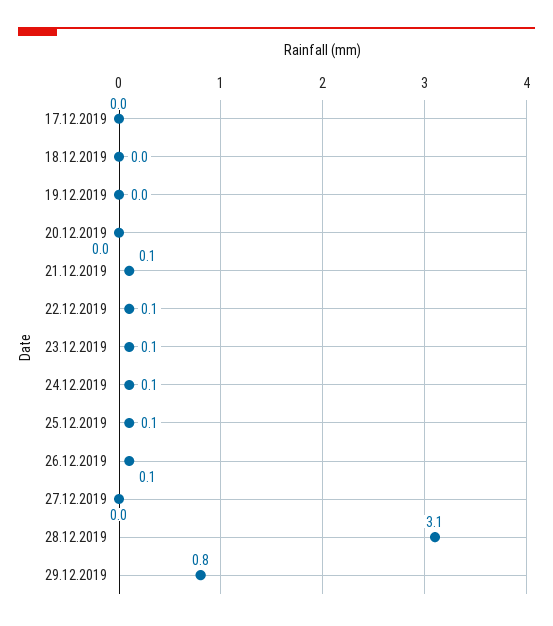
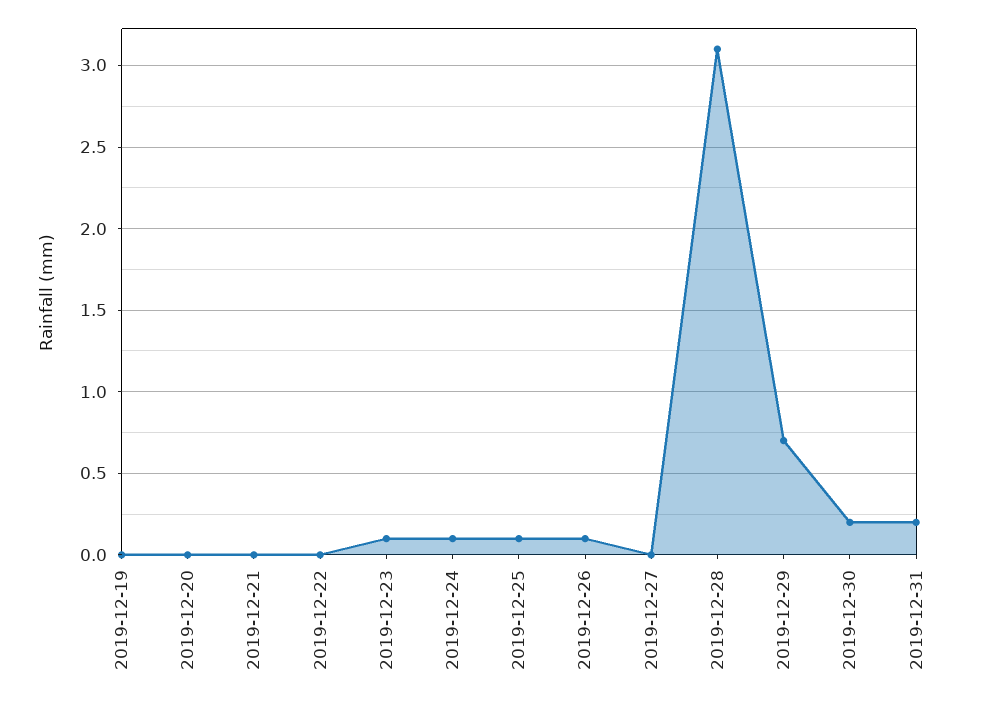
17.12.2019: 0 -> none
18.12.2019: 0 -> none
21.12.2019: 0.1 -> 0
22.12.2019: 0.1 -> 0
29.12.2019: 0.8 -> 0.7
2019-12-30: none -> 0.2
2019-12-31: none -> 0.2

